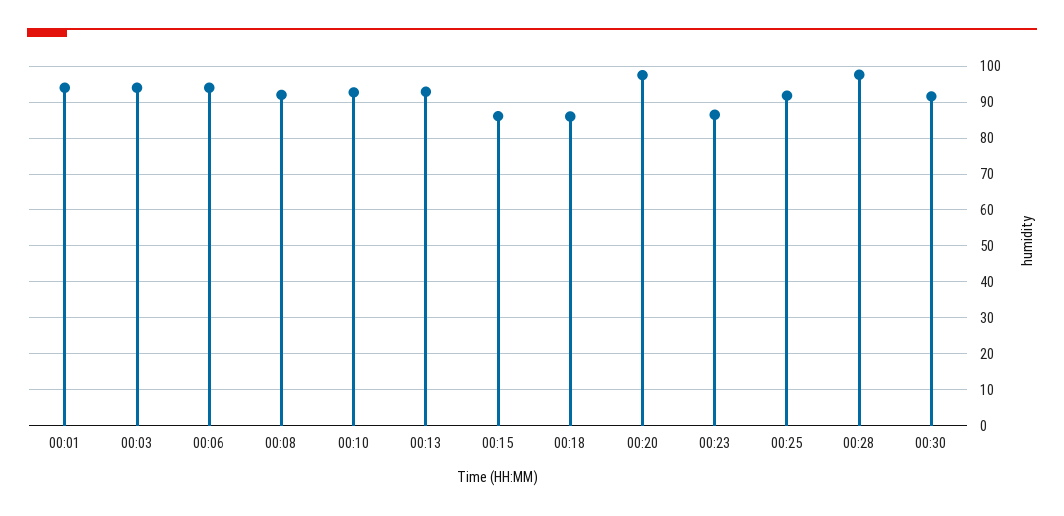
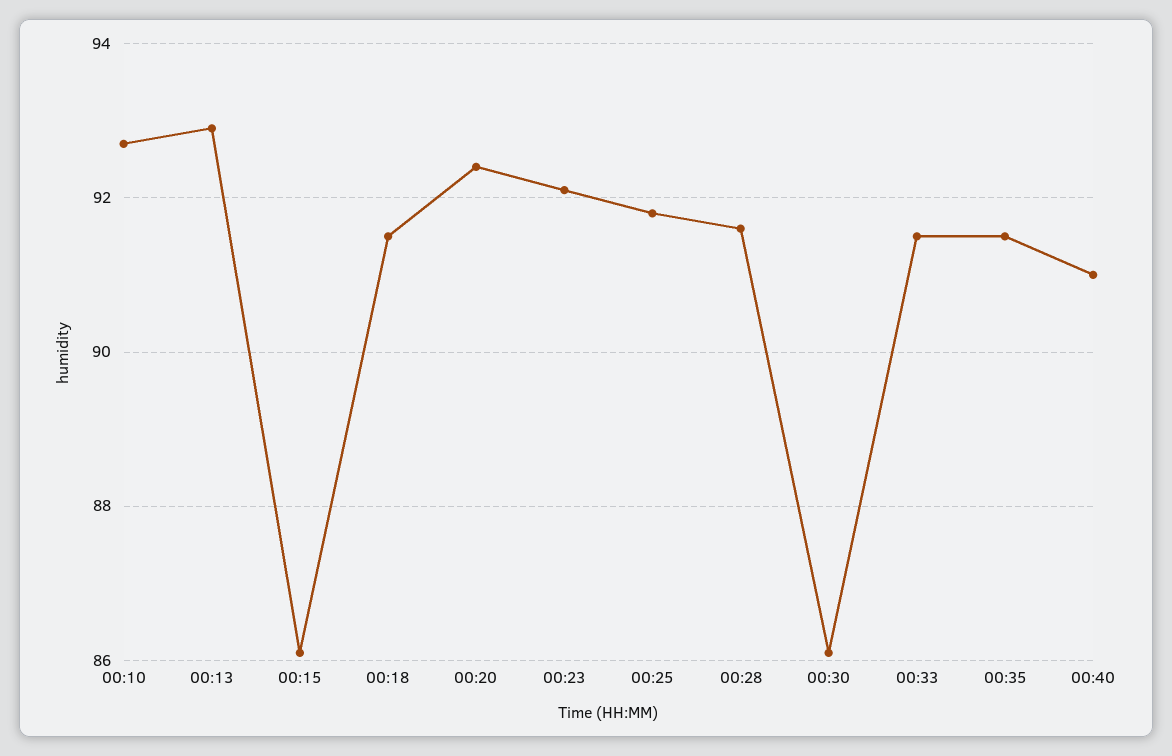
00:01: 94 -> none
00:03: 94 -> none
00:06: 94 -> none
00:08: 92 -> none
00:18: 86 -> 91.5
00:20: 98 -> 92.5
00:23: 86 -> 92
00:28: 98 -> 91.5
00:30: 92 -> 86
00:33: none -> 91.5
00:35: none -> 91.5
00:40: none -> 91

